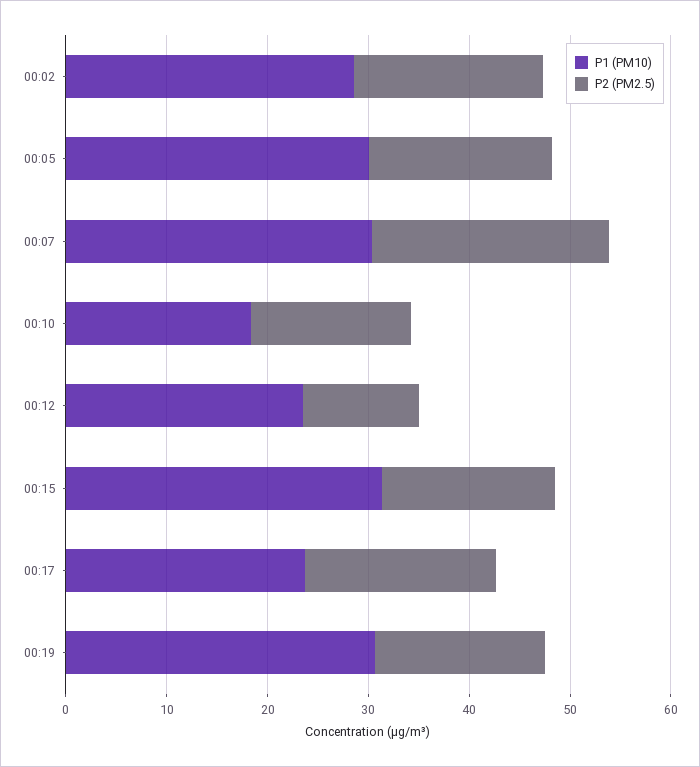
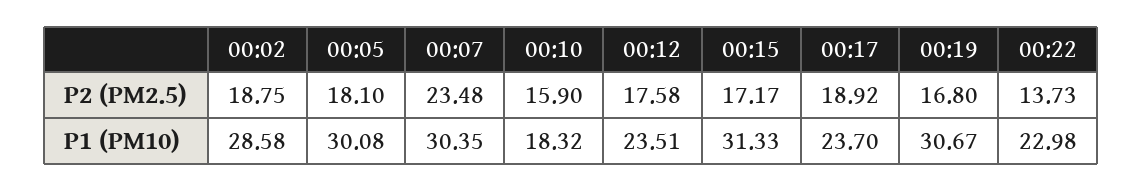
P2 (PM2.5), 00:12: 12 -> 17.58
P2 (PM2.5), 00:22: none -> 13.73
P1 (PM10), 00:22: none -> 22.98

